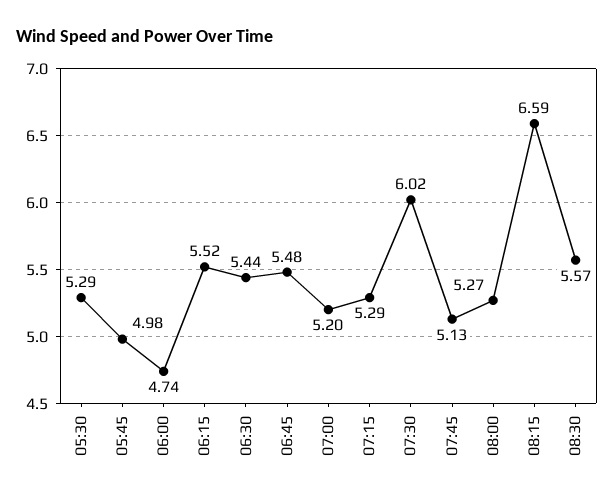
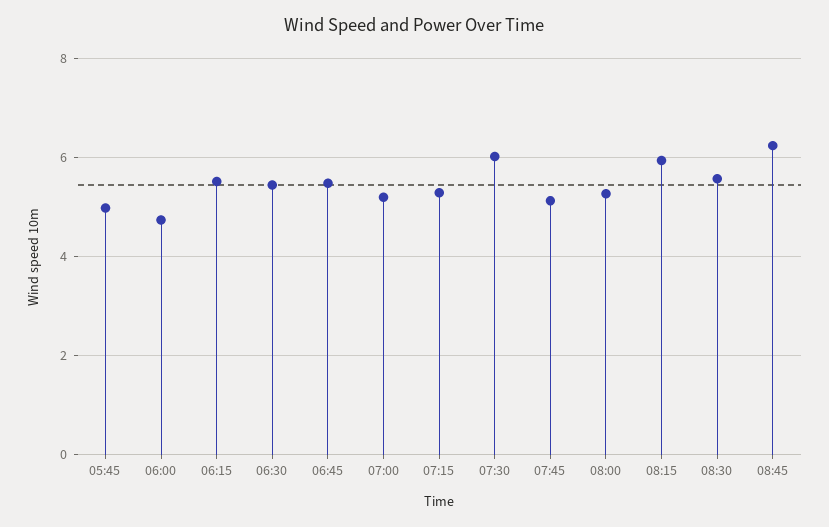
05:30: 5.29 -> none
08:15: 6.59 -> 6
08:45: none -> 6.2

